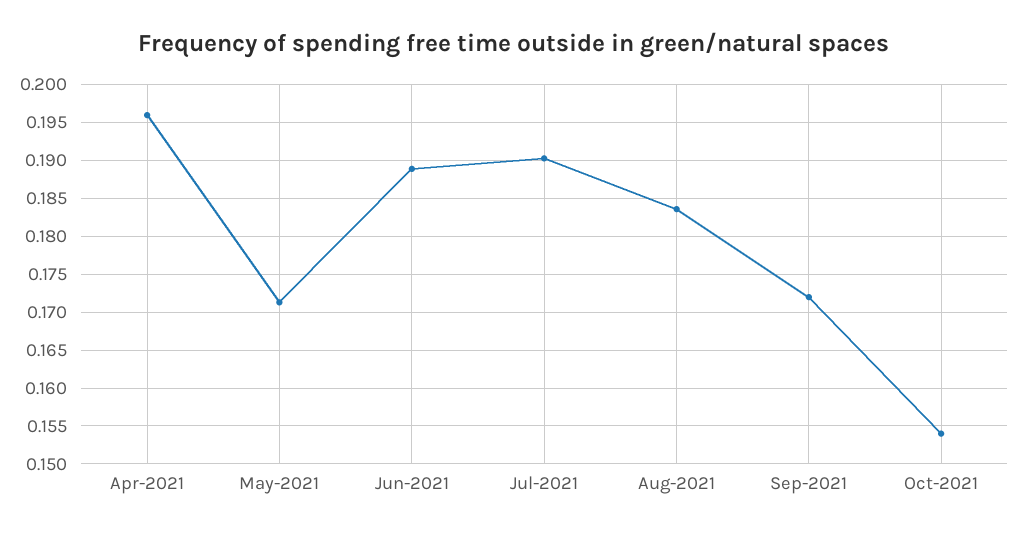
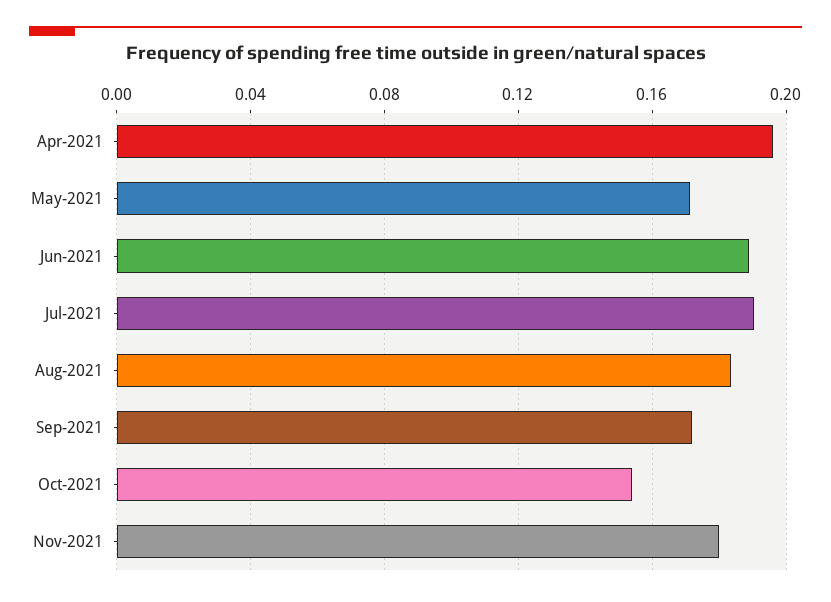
Nov-2021: none -> 0.18

